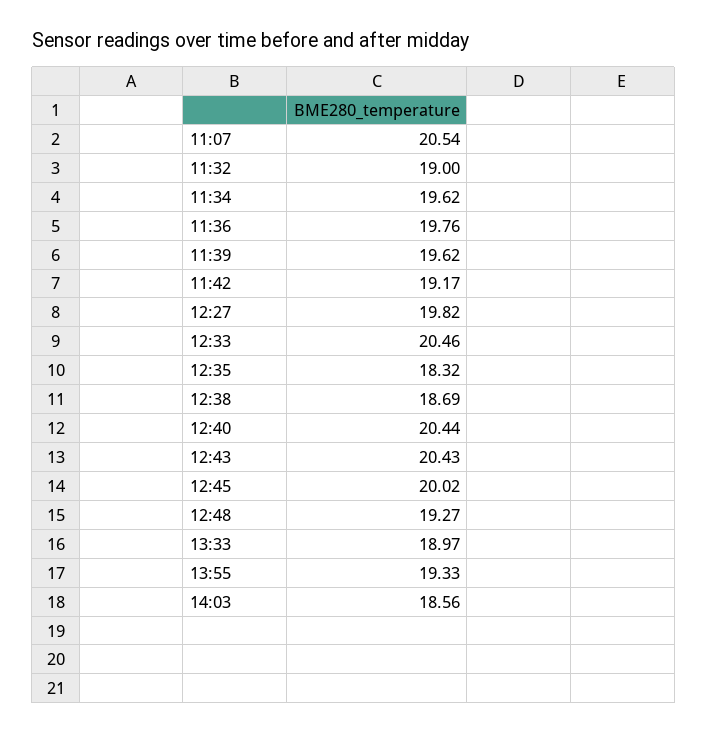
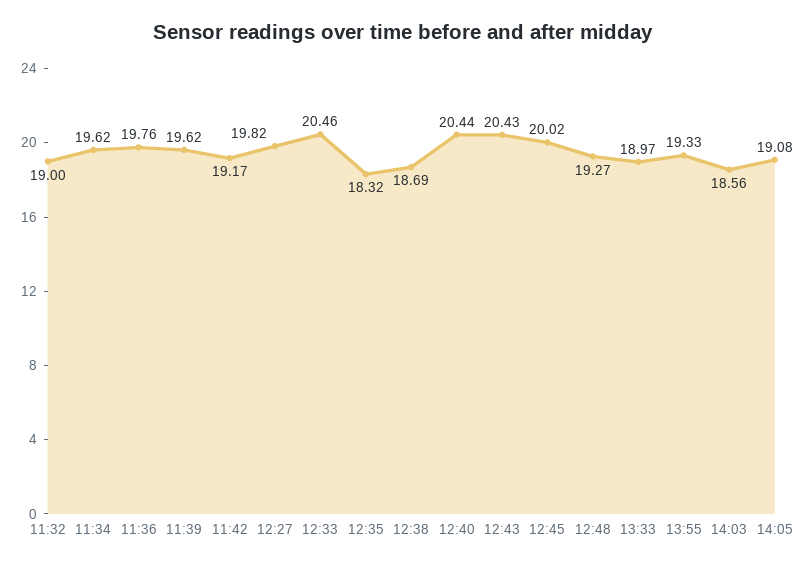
11:07: 20.54 -> none
14:05: none -> 19.08

